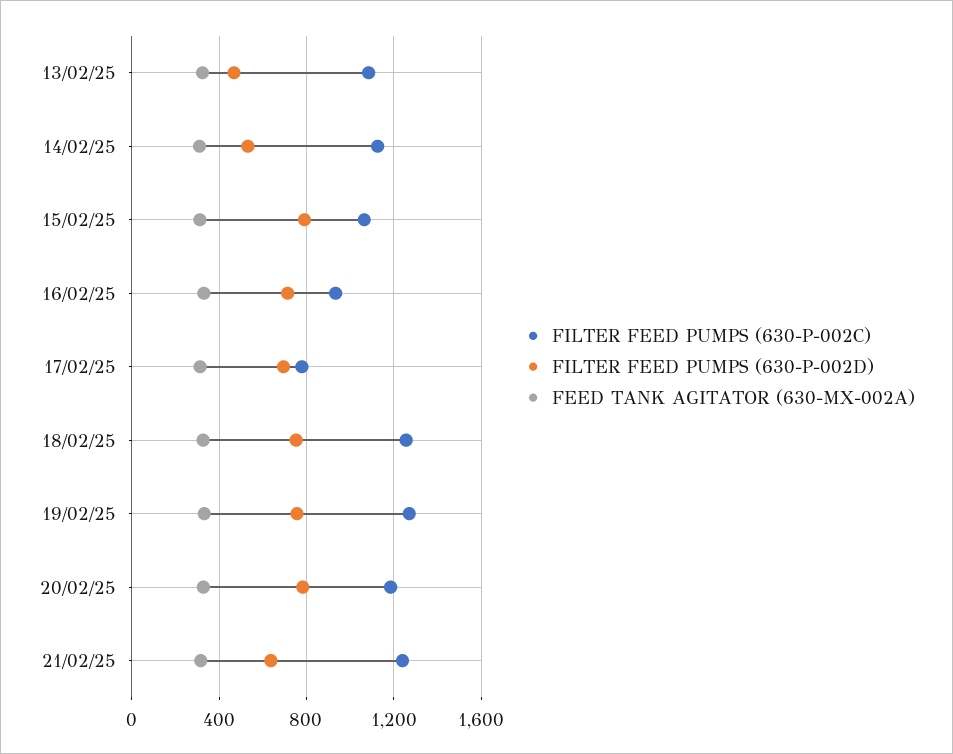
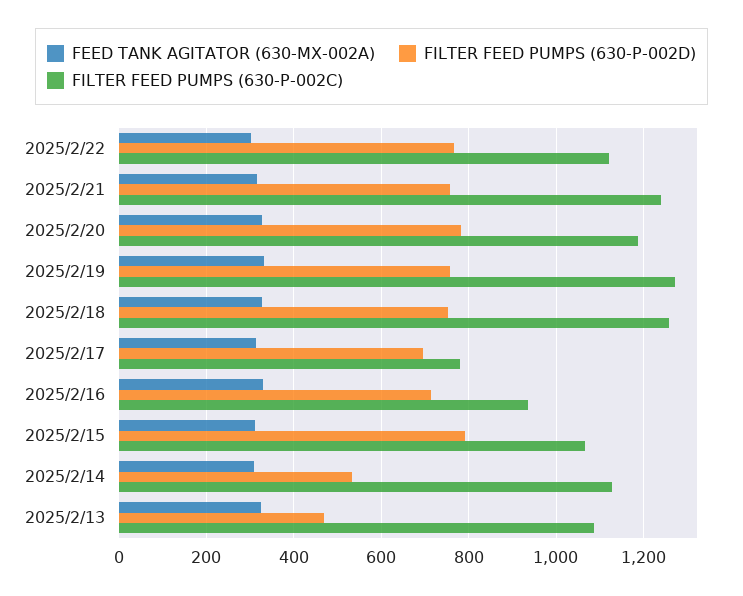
FILTER FEED PUMPS (630-P-002D), 21/02/25: 650 -> 760
FEED TANK AGITATOR (630-MX-002A), 2025/2/22: none -> 300
FILTER FEED PUMPS (630-P-002D), 2025/2/22: none -> 760
FILTER FEED PUMPS (630-P-002C), 2025/2/22: none -> 1120

